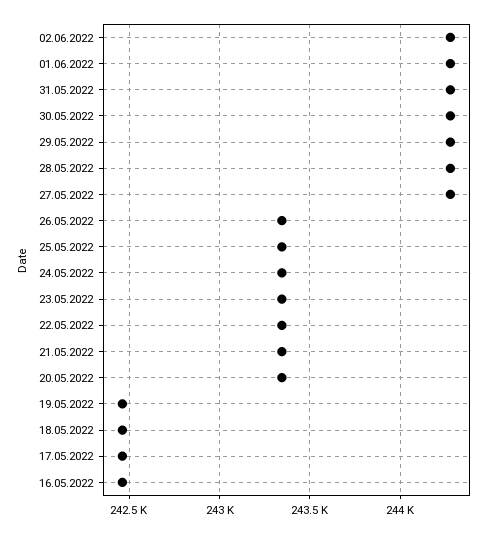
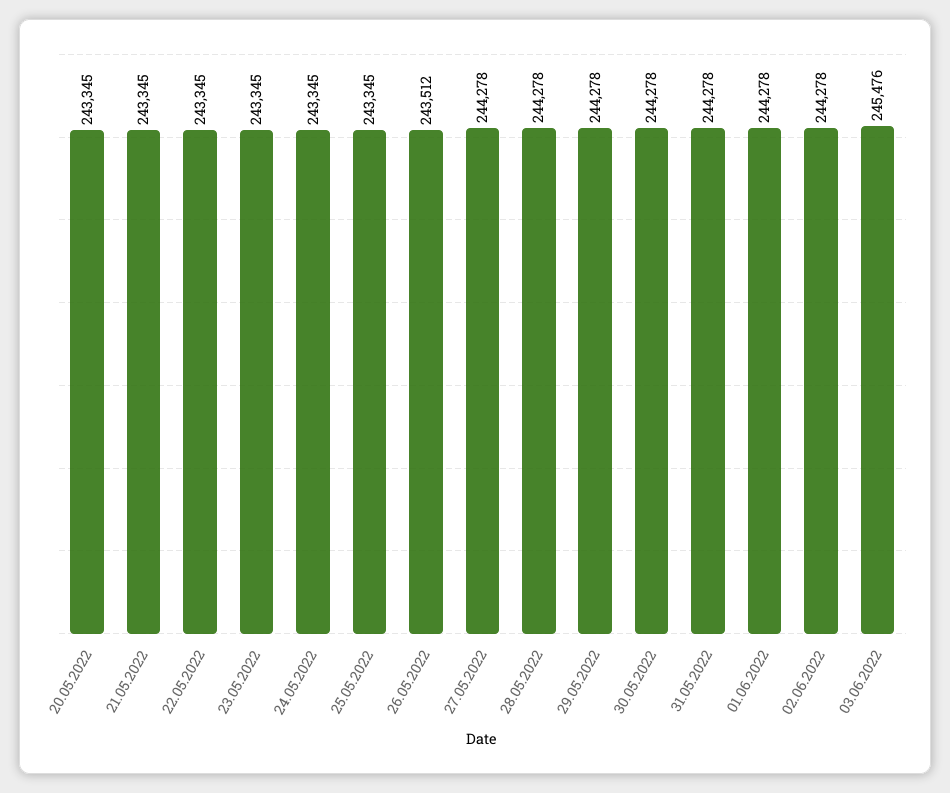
26.05.2022: 243350 -> 243512
19.05.2022: 242450 -> none
18.05.2022: 242450 -> none
17.05.2022: 242450 -> none
16.05.2022: 242450 -> none
03.06.2022: none -> 245476

